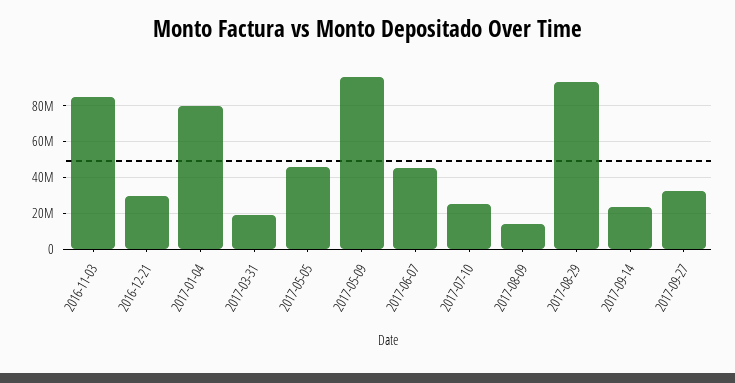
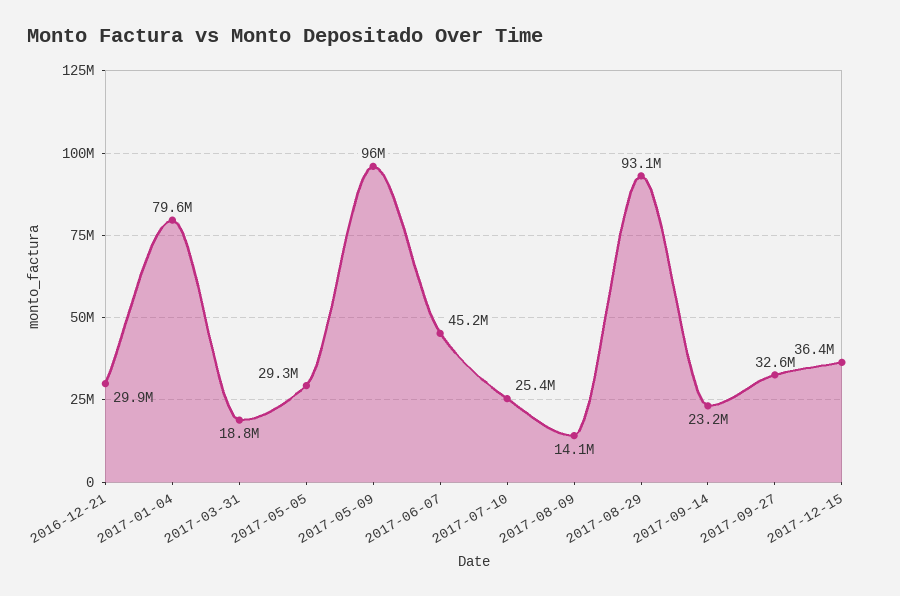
2016-11-03: 85000000 -> none
2017-05-05: 45000000 -> 29300000
2017-12-15: none -> 36400000

